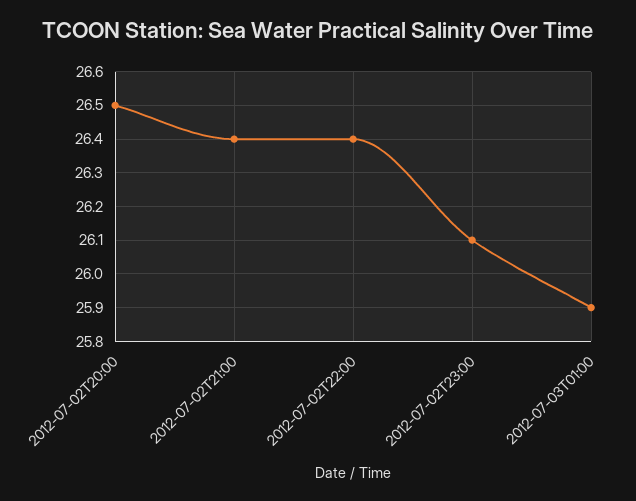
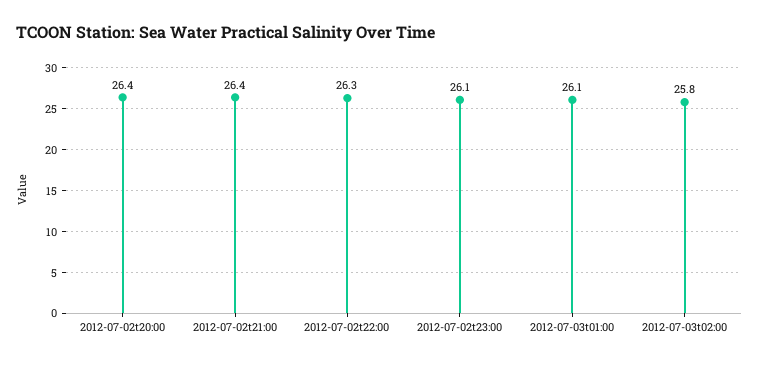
2012-07-02T20:00: 26.5 -> 26.4
2012-07-02T22:00: 26.4 -> 26.3
2012-07-03T01:00: 25.9 -> 26.1
2012-07-03t02:00: none -> 25.8

